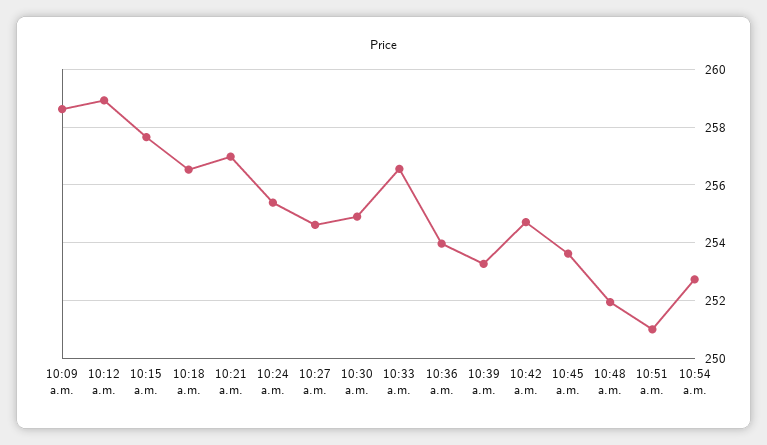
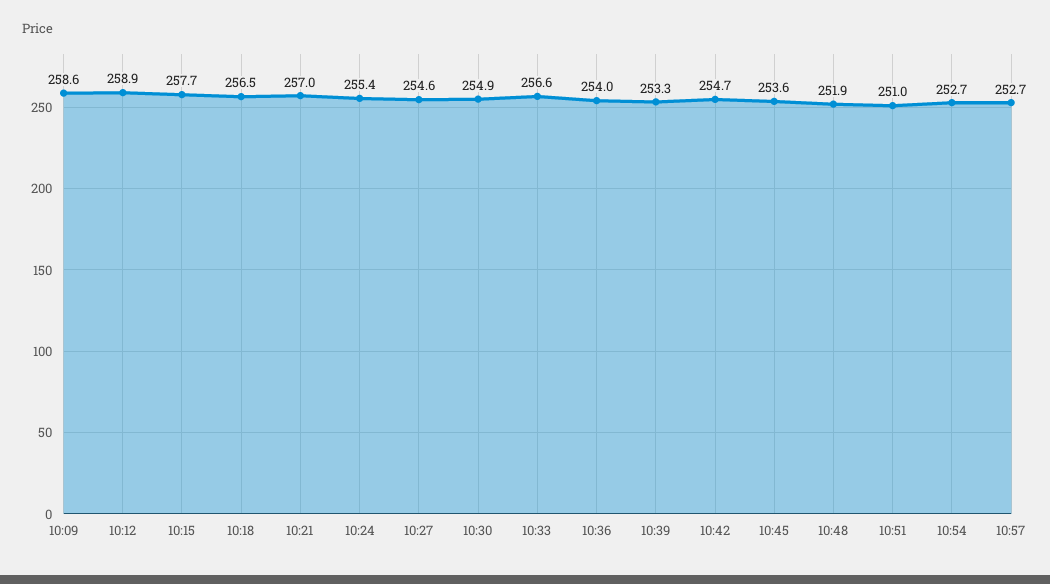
10:57: none -> 252.7

